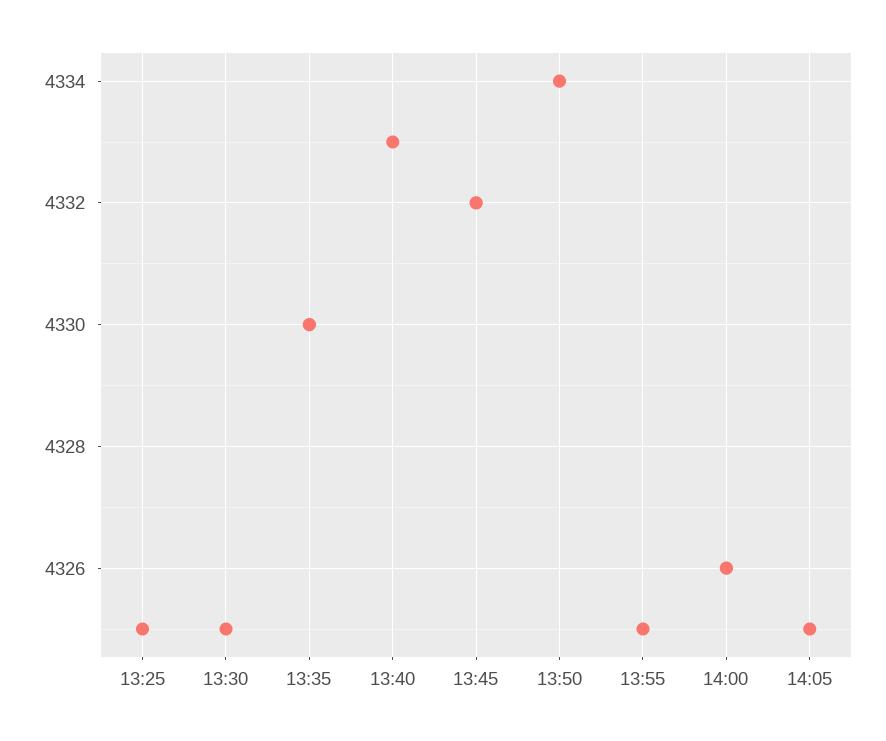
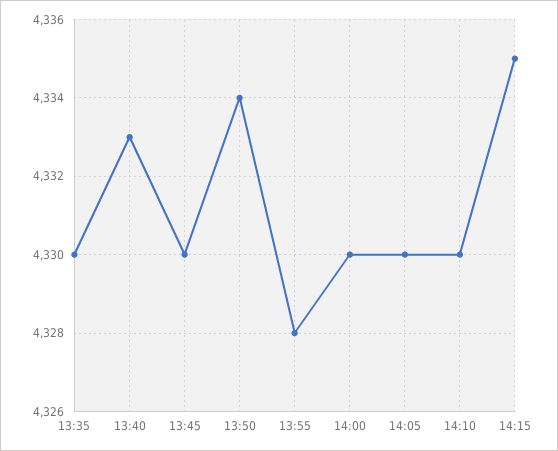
13:25: 4325 -> none
13:30: 4325 -> none
13:45: 4332 -> 4330
13:55: 4325 -> 4328
14:00: 4326 -> 4330
14:05: 4325 -> 4330
14:10: none -> 4330
14:15: none -> 4335

